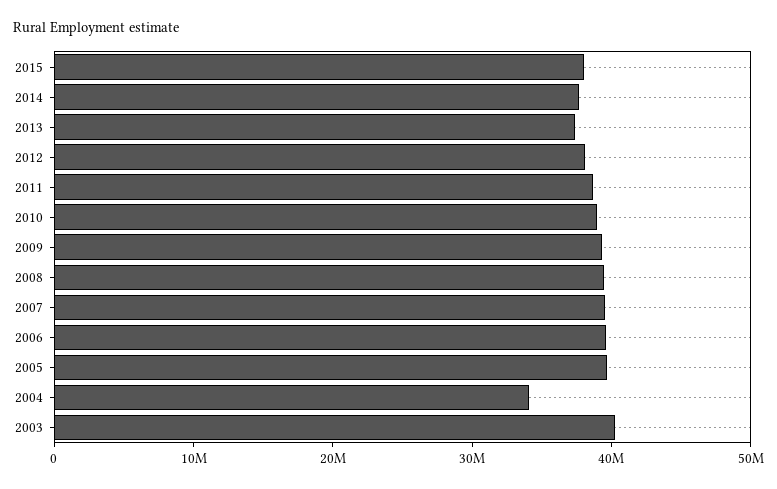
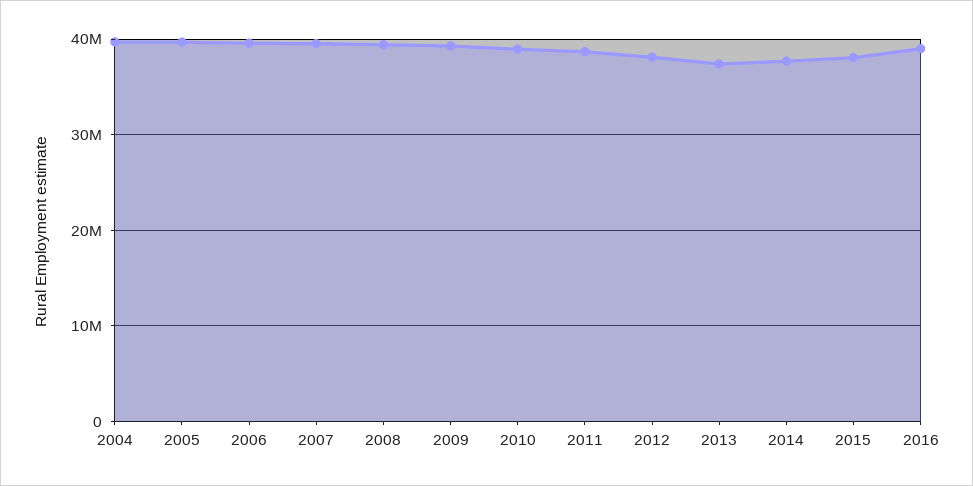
2004: 34000000 -> 40000000
2003: 40000000 -> none
2016: none -> 39000000

